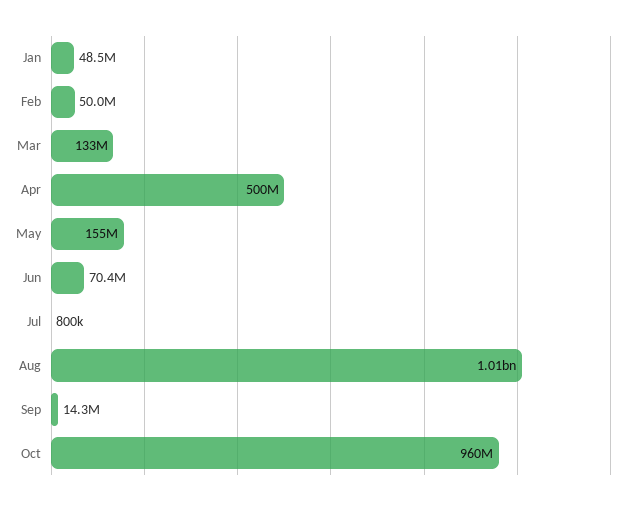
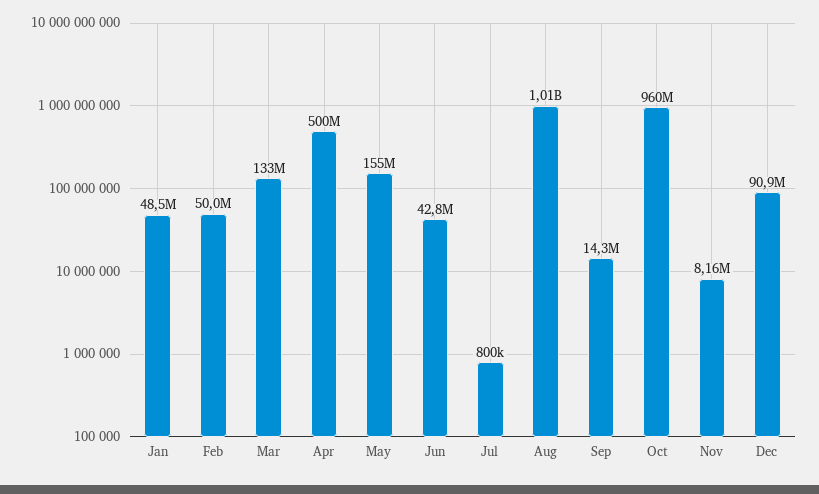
Jun: 70400000 -> 42800000
Nov: none -> 8160000
Dec: none -> 90900000

